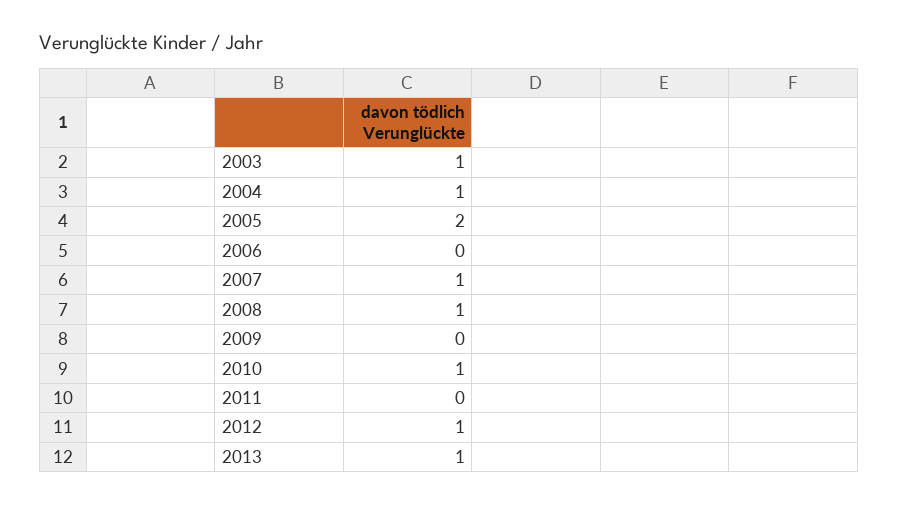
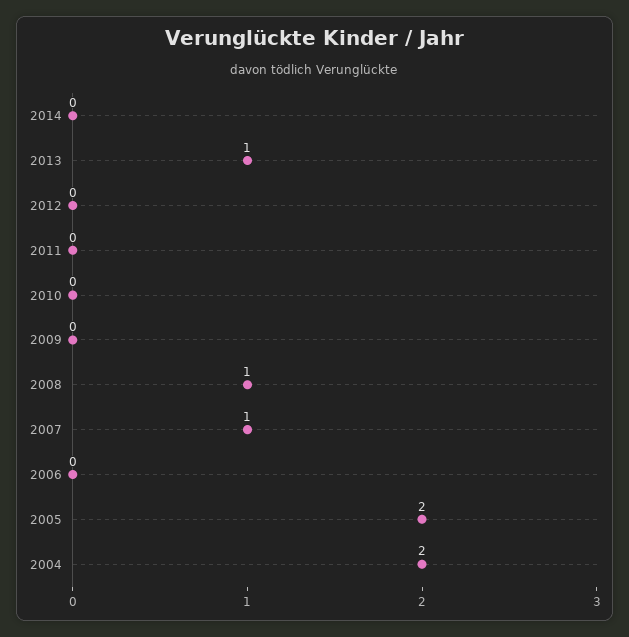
2003: 1 -> none
2004: 1 -> 2
2010: 1 -> 0
2012: 1 -> 0
2014: none -> 0

